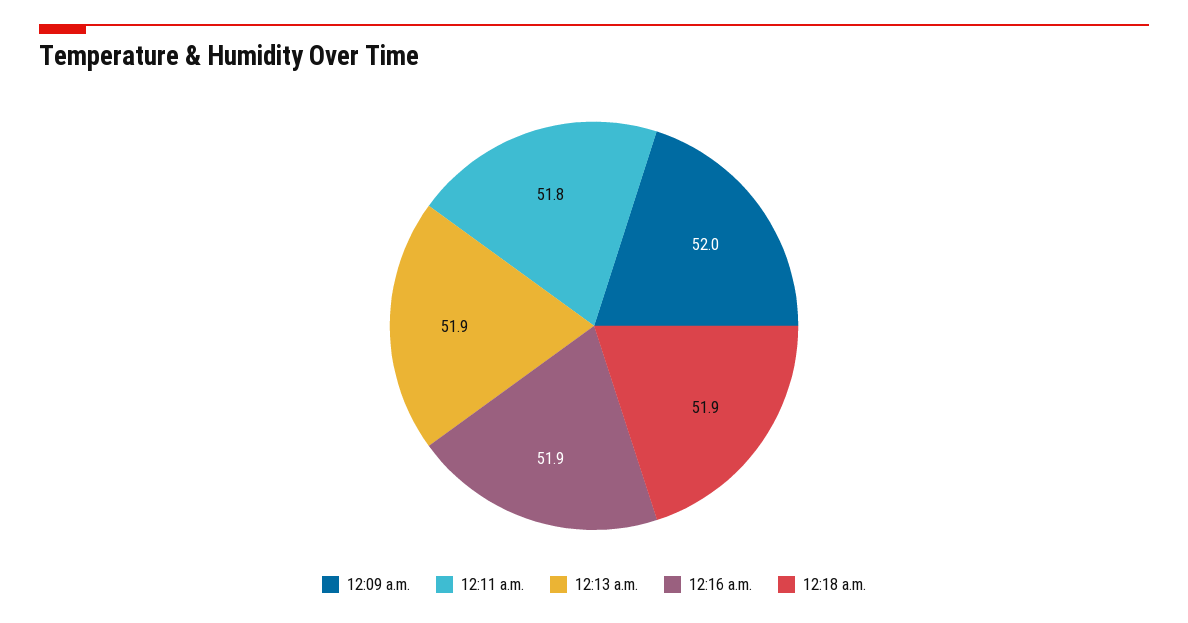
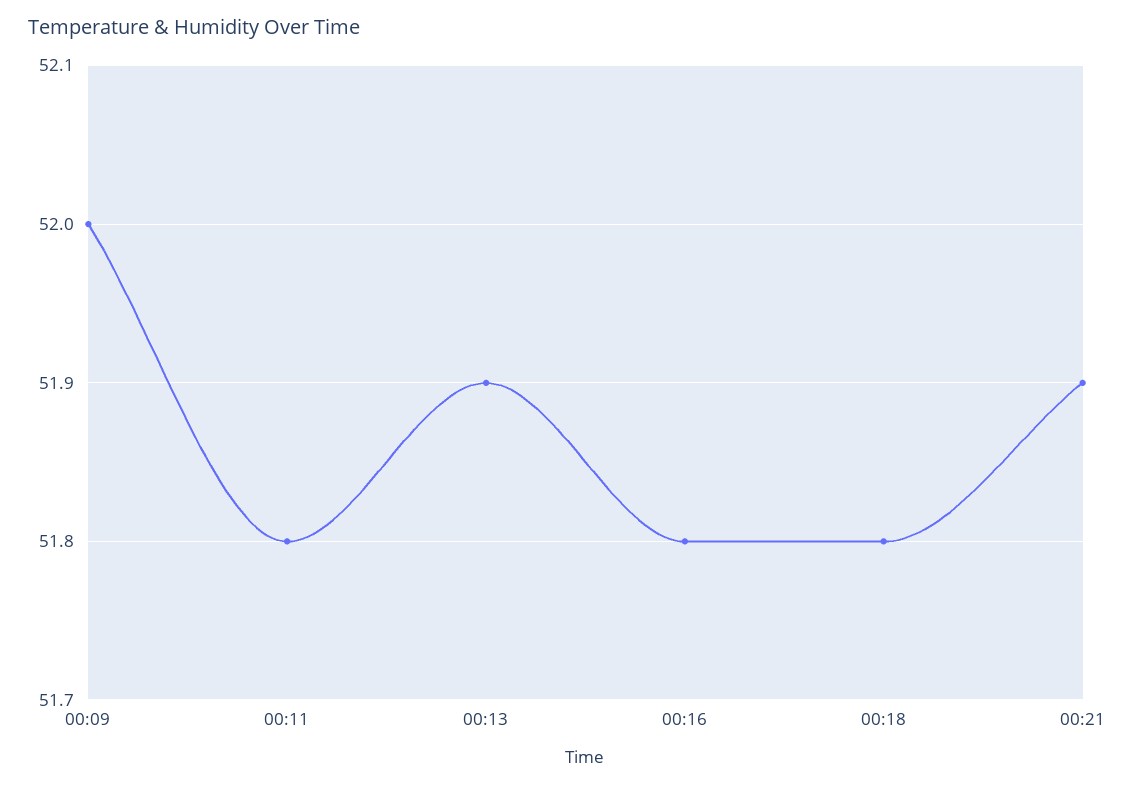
12:16 a.m.: 51.9 -> 51.8
12:18 a.m.: 51.9 -> 51.8
00:21: none -> 51.9

